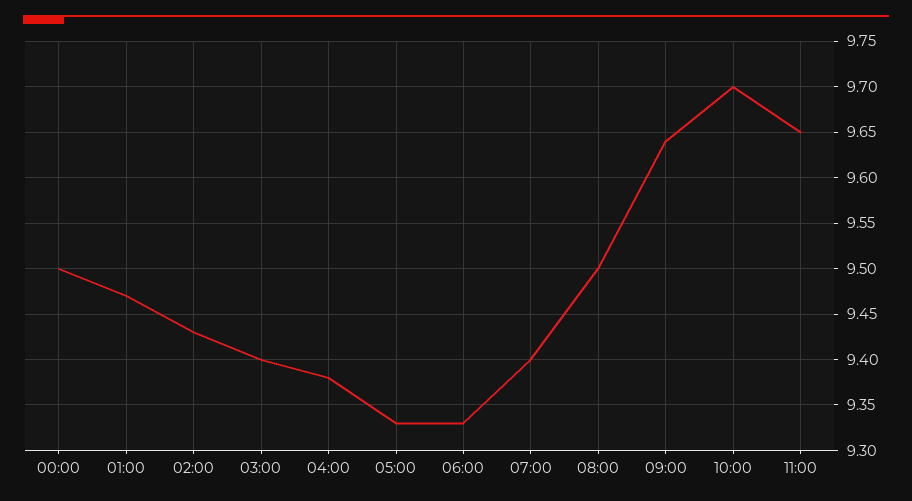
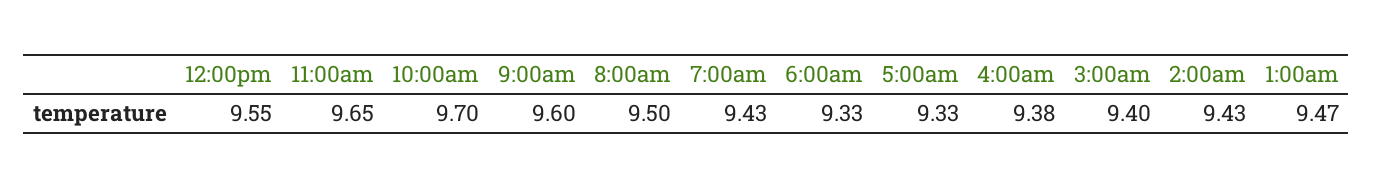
00:00: 9.5 -> none
07:00: 9.4 -> 9.43
09:00: 9.64 -> 9.6
12:00pm: none -> 9.55

